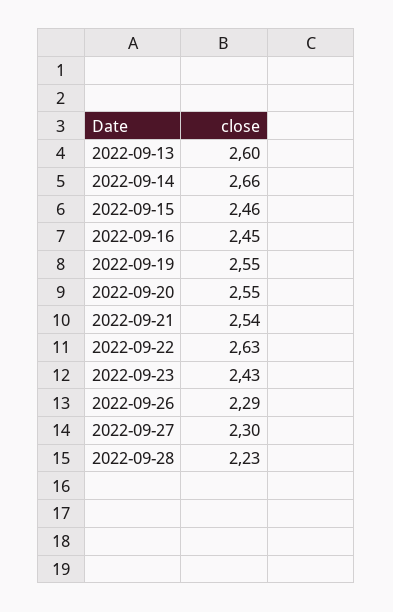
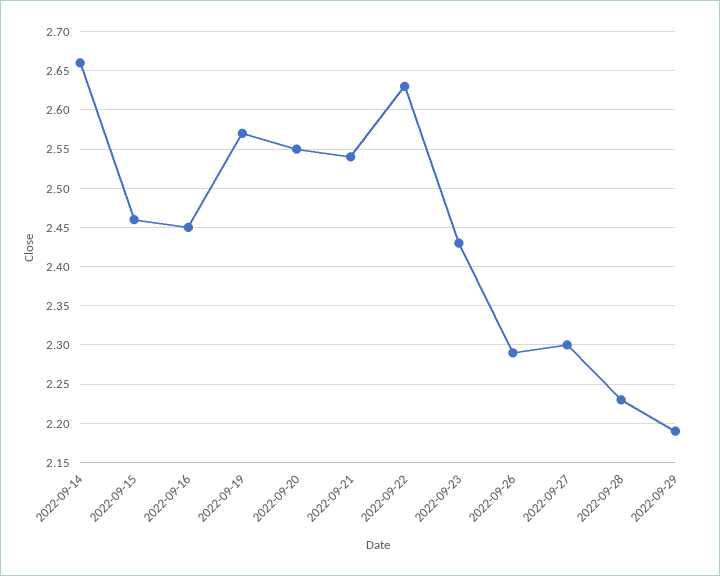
2022-09-13: 2.6 -> none
2022-09-19: 2.55 -> 2.57
2022-09-29: none -> 2.19

